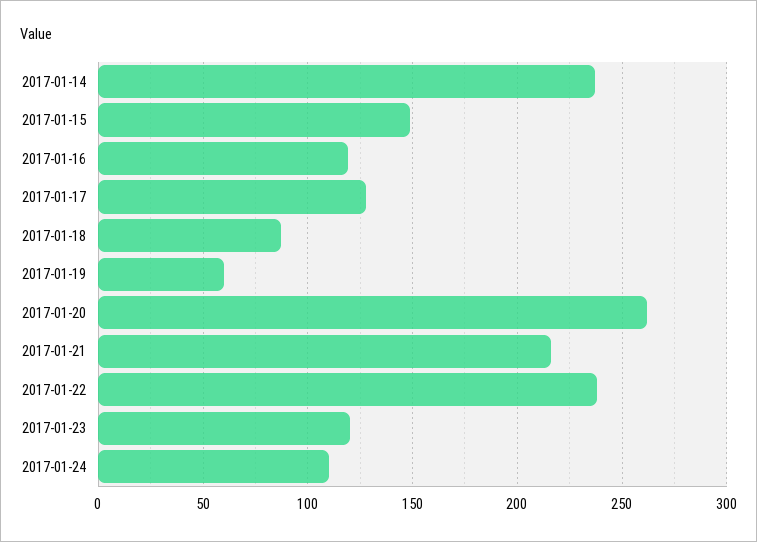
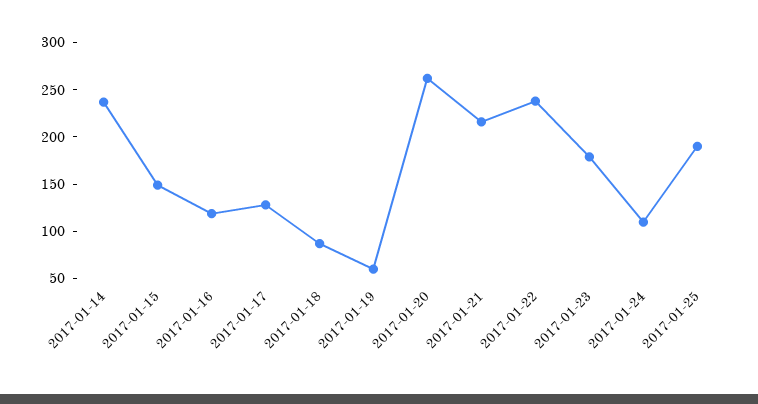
2017-01-23: 120 -> 180
2017-01-25: none -> 190

